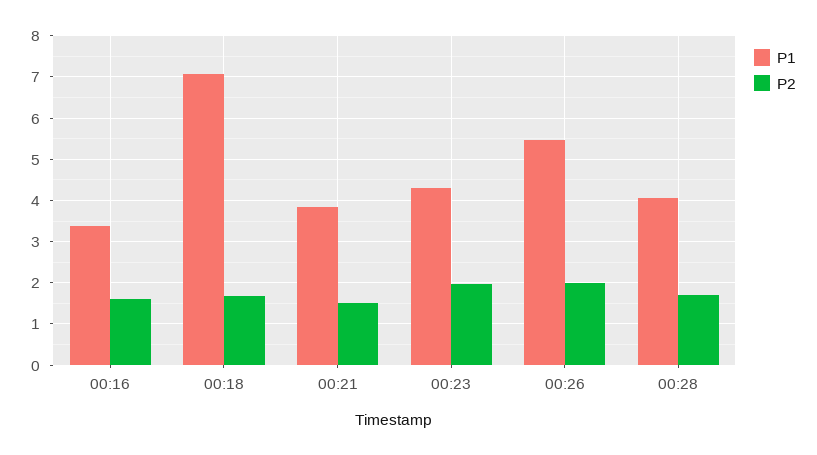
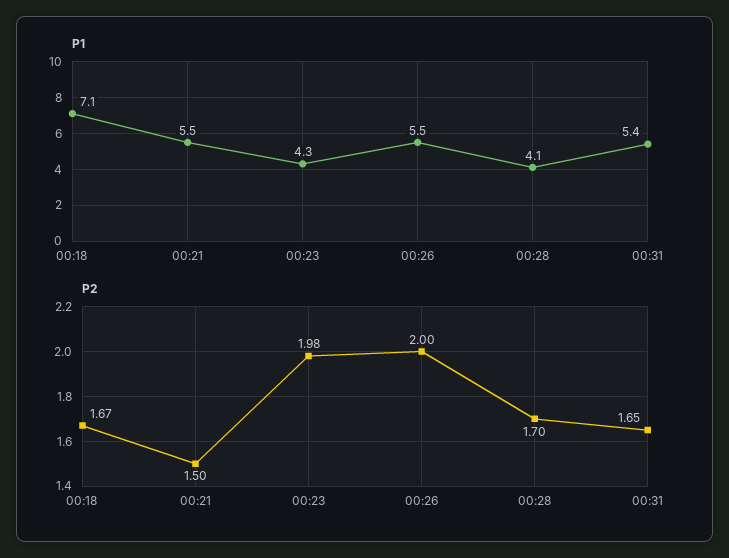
P1, 00:16: 3.4 -> none
P2, 00:16: 1.6 -> none
P1, 00:21: 3.8 -> 5.5
P1, 00:31: none -> 5.4
P2, 00:31: none -> 1.65

